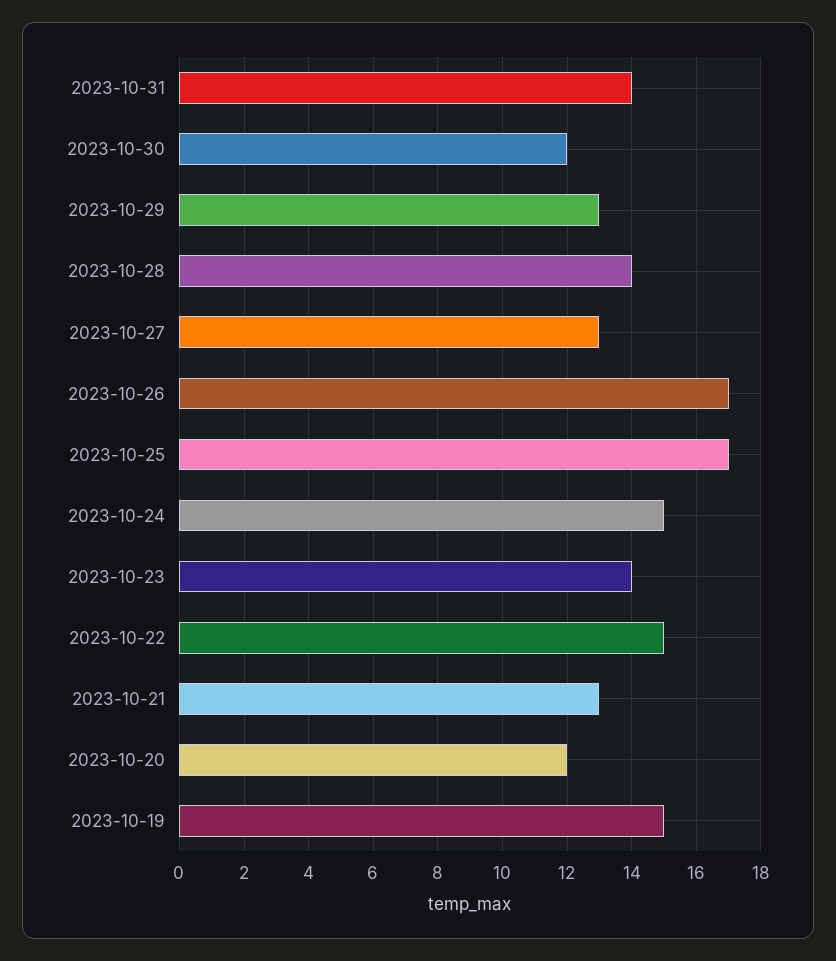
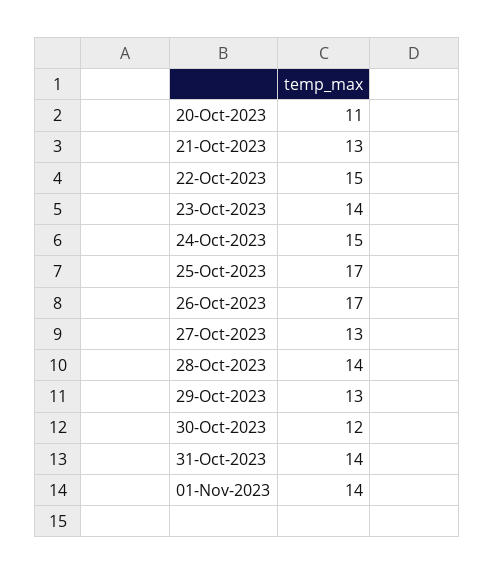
2023-10-20: 12 -> 11
2023-10-19: 15 -> none
01-Nov-2023: none -> 14

